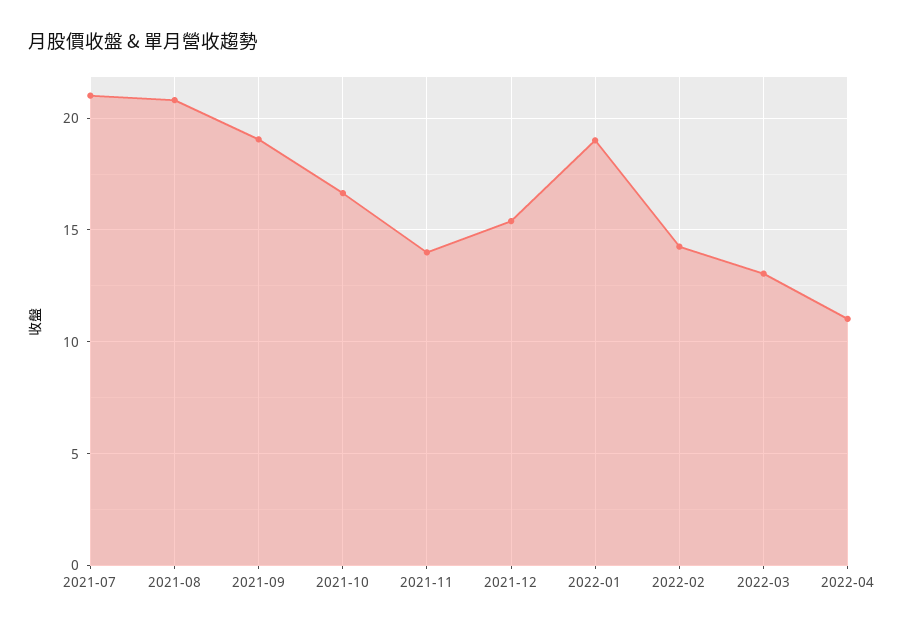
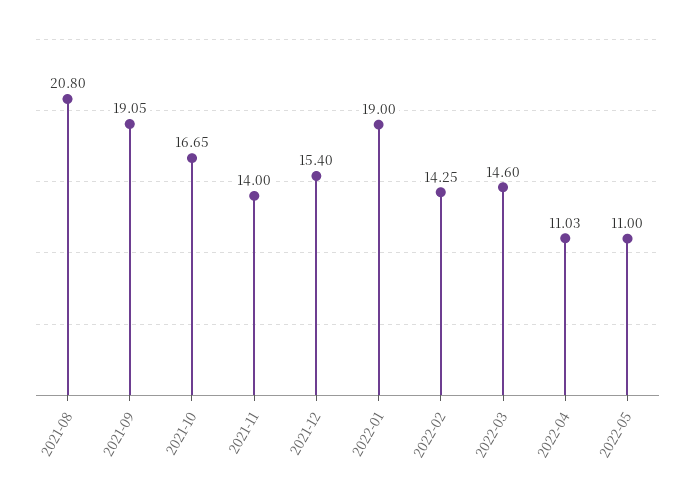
2021-07: 21 -> none
2022-03: 13 -> 14.6
2022-05: none -> 11

